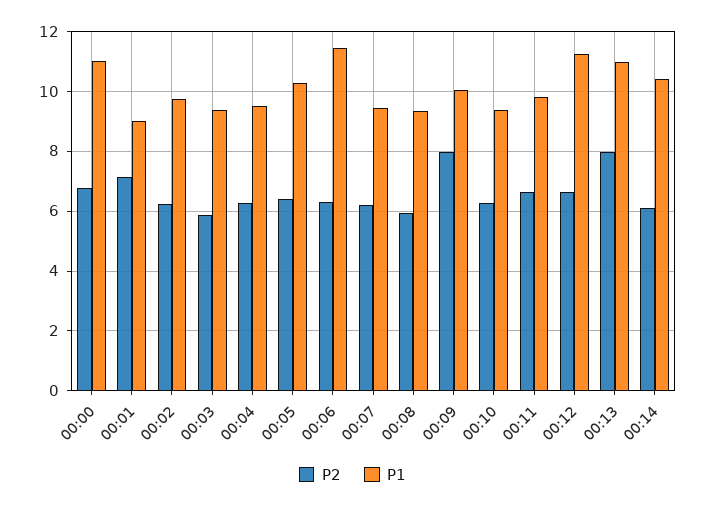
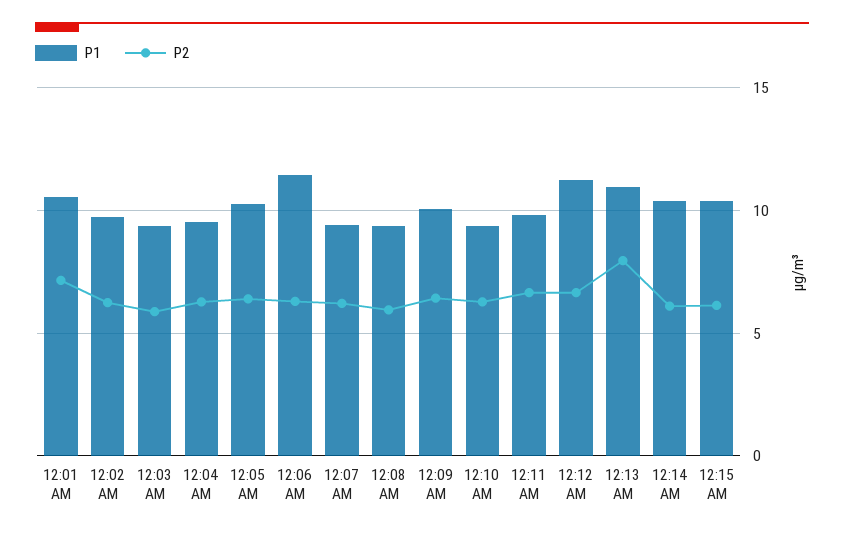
P2, 00:00: 6.75 -> none
P1, 00:00: 11 -> none
P1, 00:01: 9 -> 10.5
P2, 00:09: 8 -> 6.5
P1, 12:15 AM: none -> 10.5
P2, 12:15 AM: none -> 6

